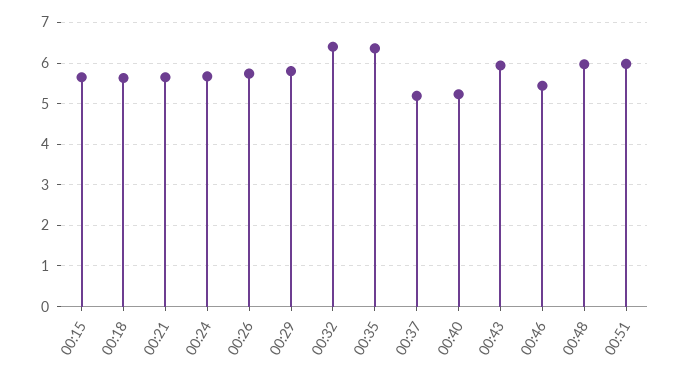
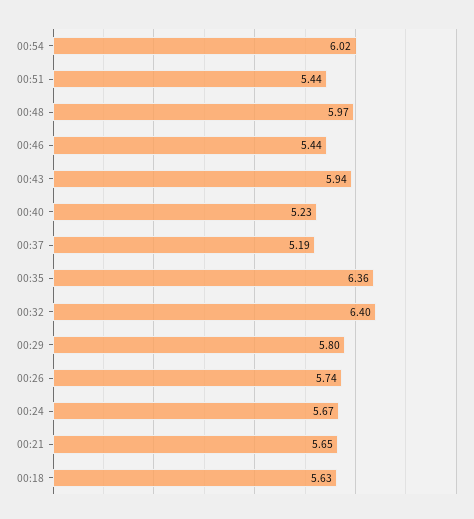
00:15: 5.6 -> none
00:51: 6 -> 5.44
00:54: none -> 6.02

